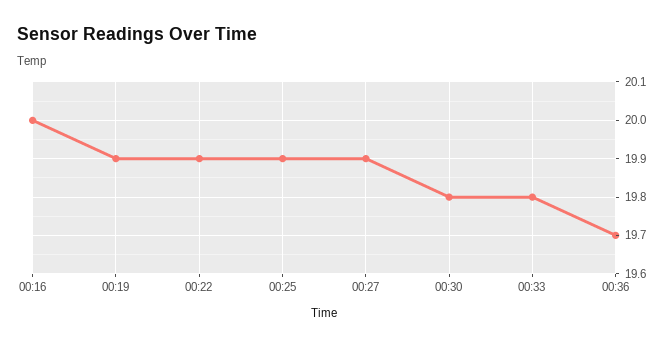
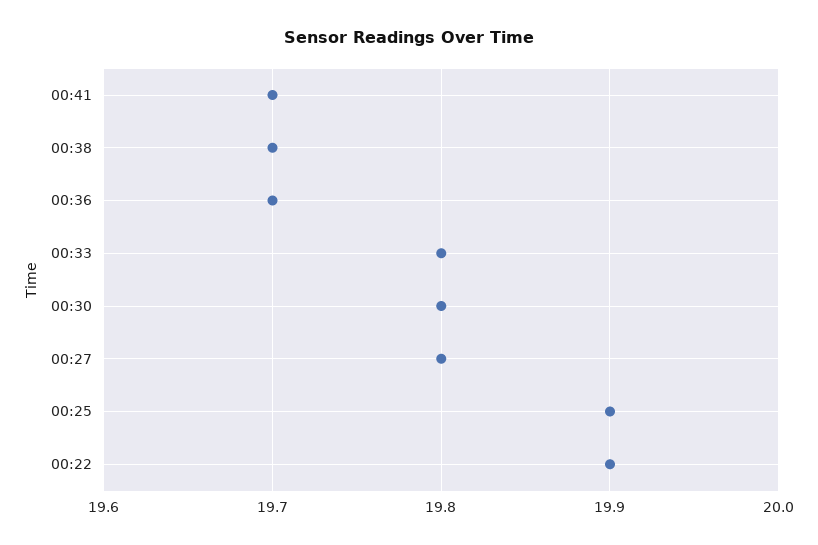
00:16: 20 -> none
00:19: 19.9 -> none
00:27: 19.9 -> 19.8
00:41: none -> 19.7
00:38: none -> 19.7

